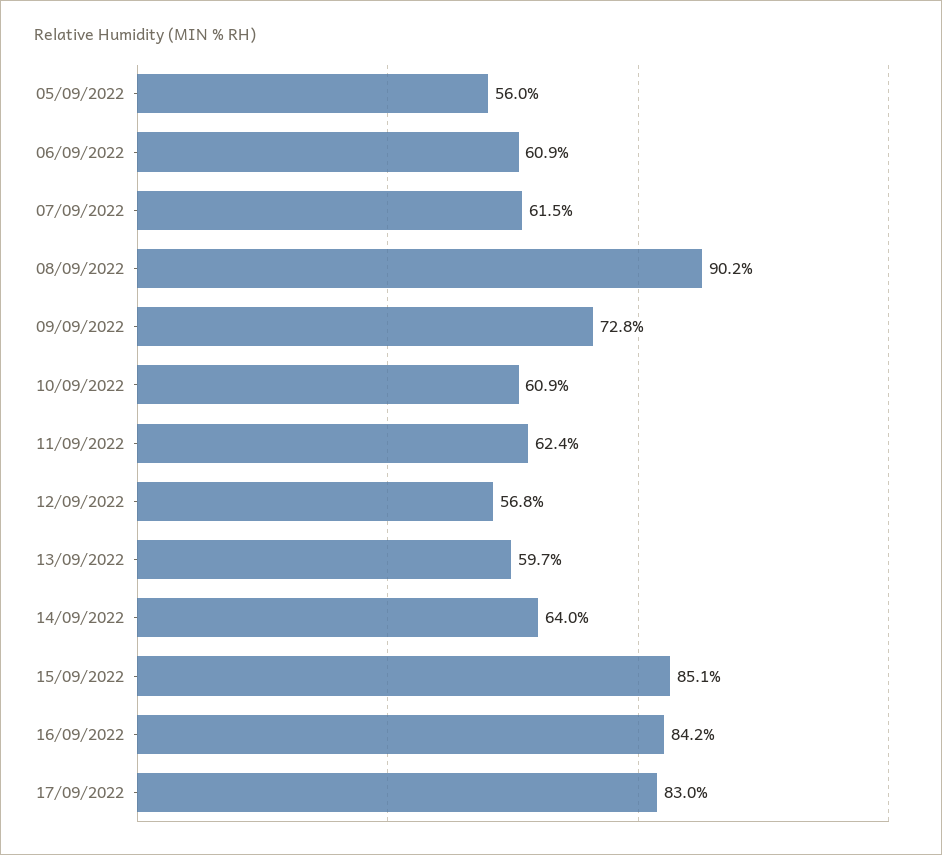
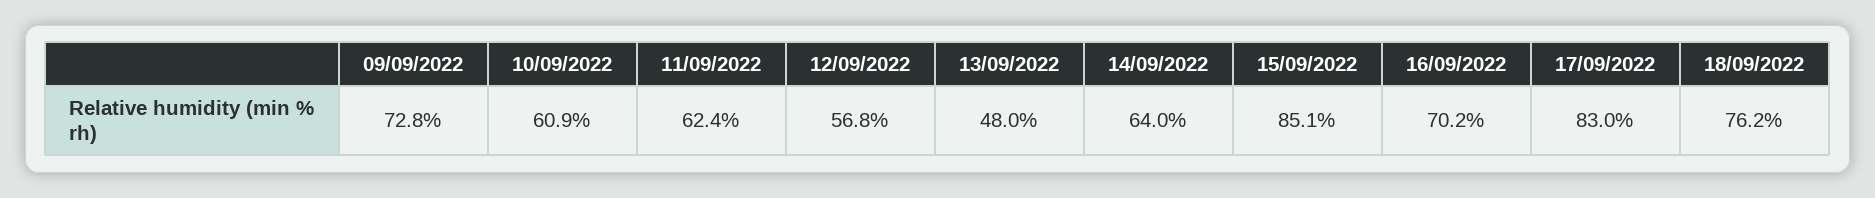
05/09/2022: 56 -> none
06/09/2022: 60.9 -> none
07/09/2022: 61.5 -> none
08/09/2022: 90.2 -> none
13/09/2022: 59.7 -> 48
16/09/2022: 84.2 -> 70.2
18/09/2022: none -> 76.2

